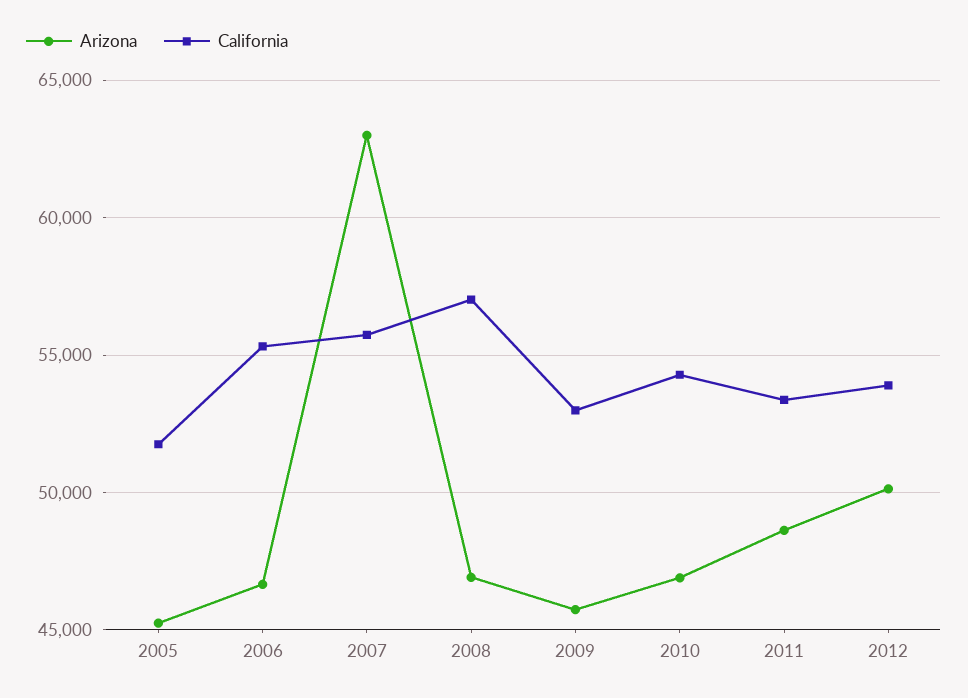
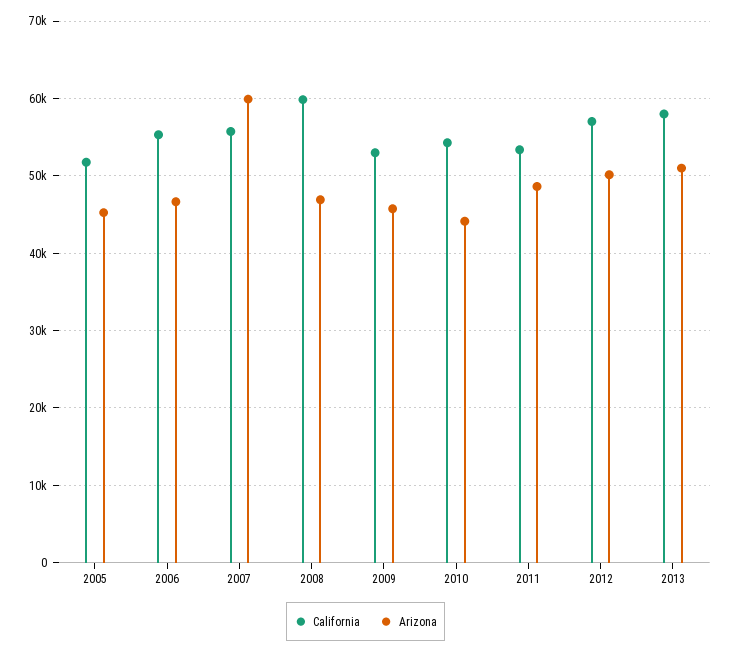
Arizona, 2007: 63000 -> 60000
California, 2008: 57000 -> 60000
Arizona, 2010: 47000 -> 44000
California, 2012: 54000 -> 57000
California, 2013: none -> 58000
Arizona, 2013: none -> 51000

